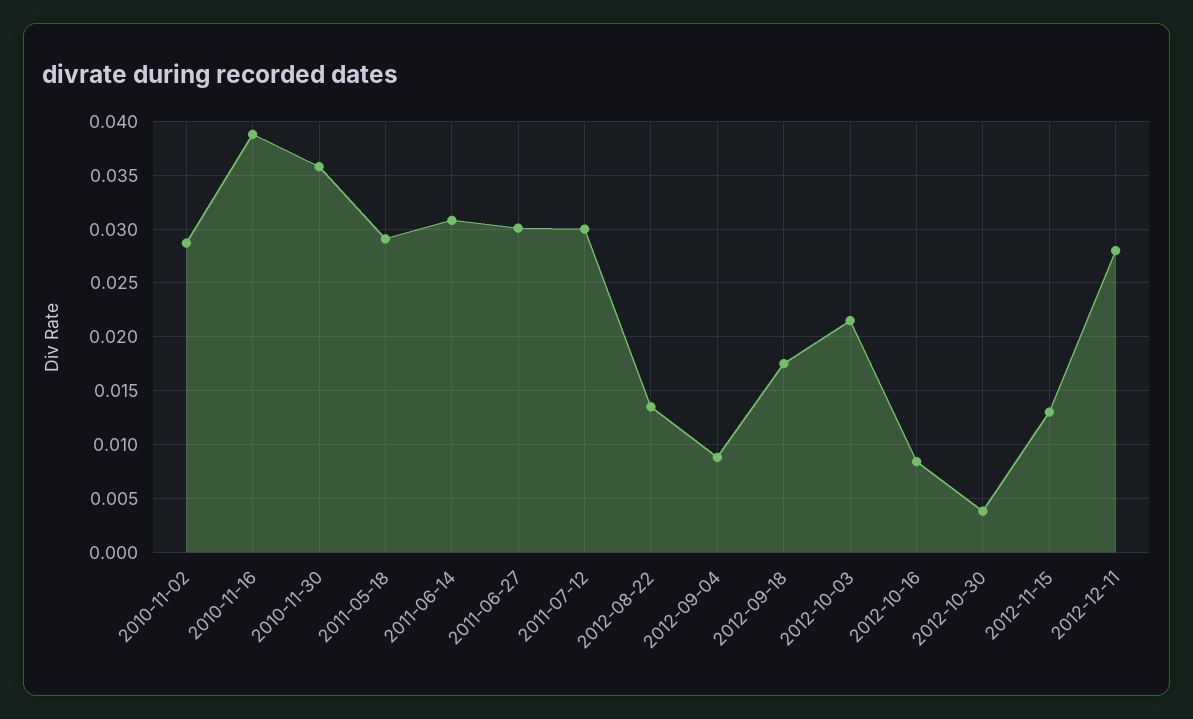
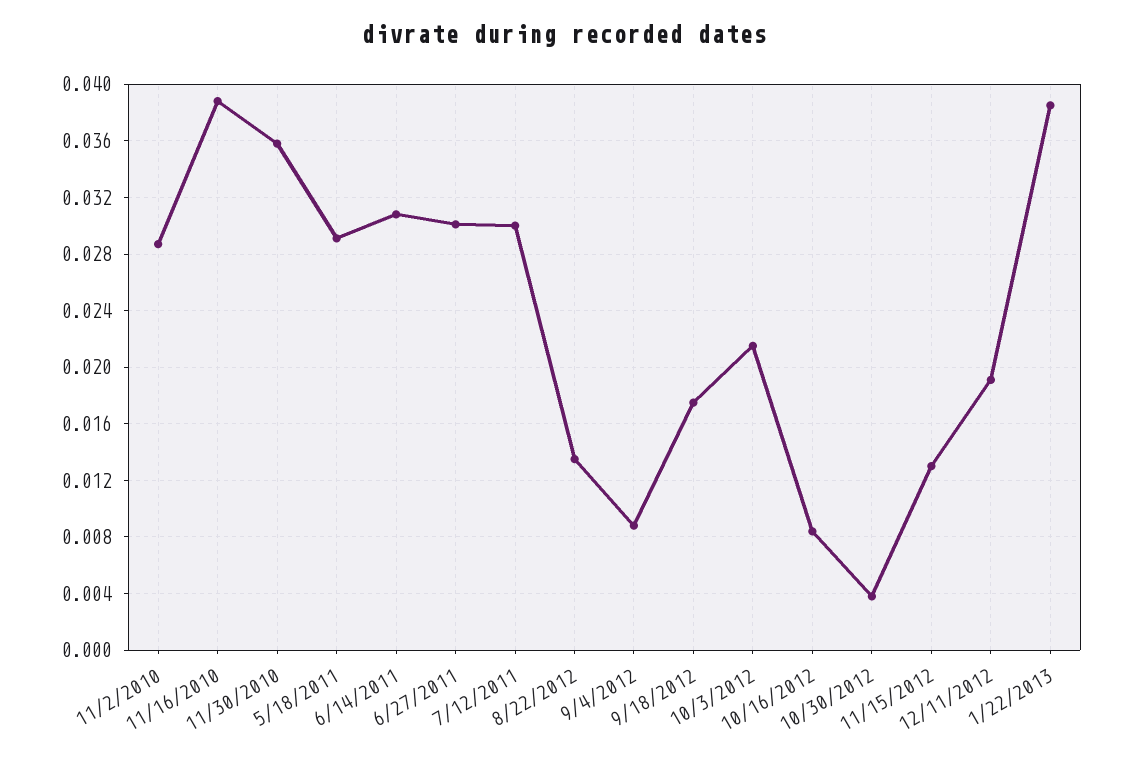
2012-12-11: 0.028 -> 0.019
1/22/2013: none -> 0.0385

